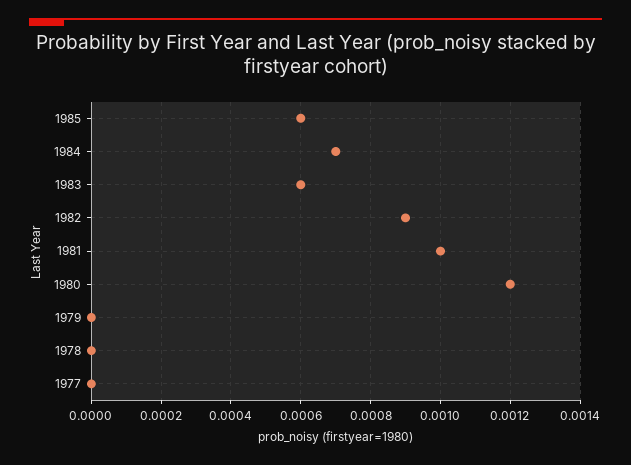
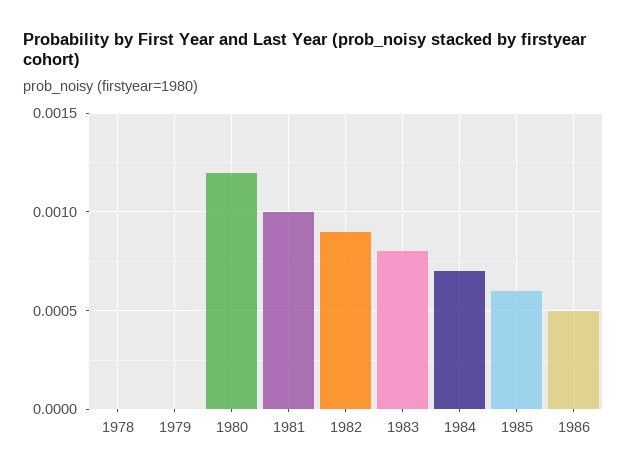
1983: 0.0006 -> 0.0008
1977: 0 -> none
1986: none -> 0.0005

